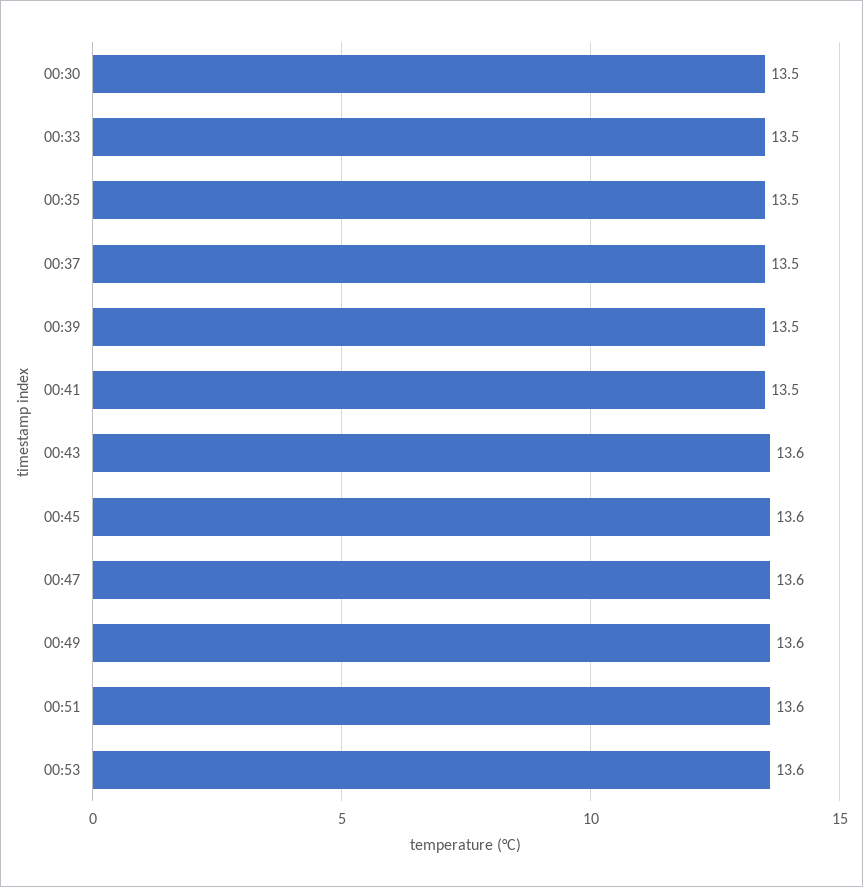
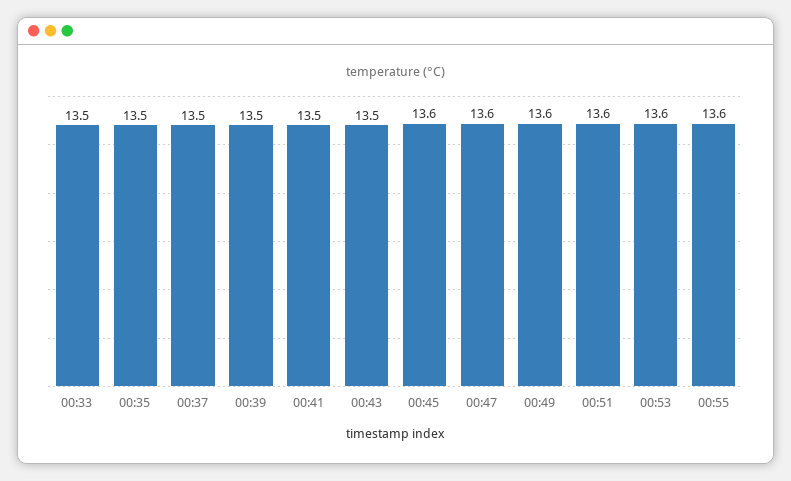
00:30: 13.5 -> none
00:43: 13.6 -> 13.5
00:55: none -> 13.6

